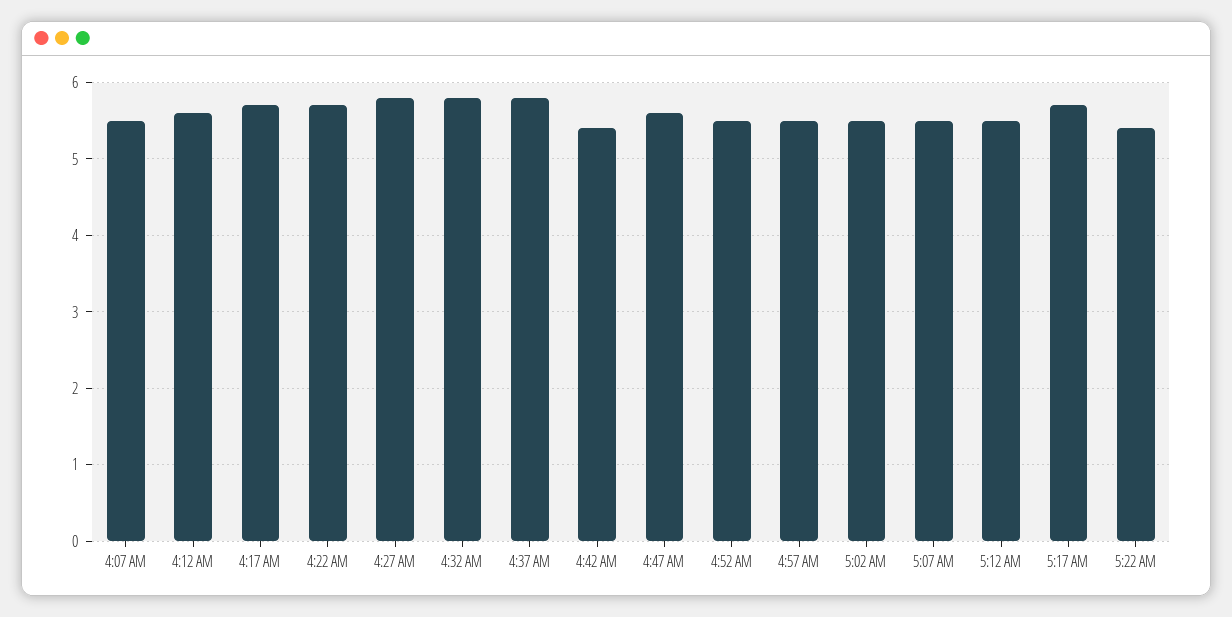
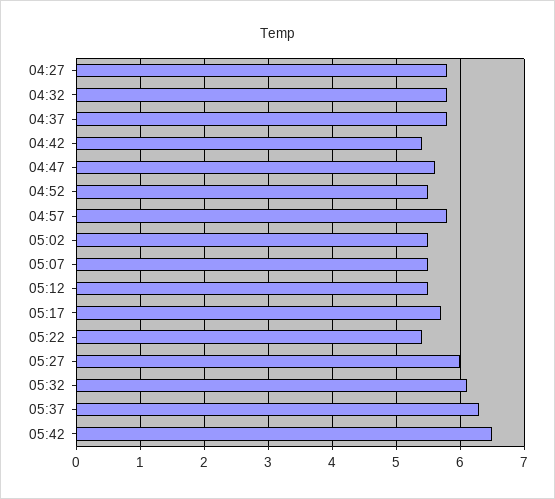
4:07 AM: 5.5 -> none
4:12 AM: 5.6 -> none
4:17 AM: 5.7 -> none
4:22 AM: 5.7 -> none
4:57 AM: 5.5 -> 5.8
05:27: none -> 6
05:32: none -> 6.1
05:37: none -> 6.3
05:42: none -> 6.5

